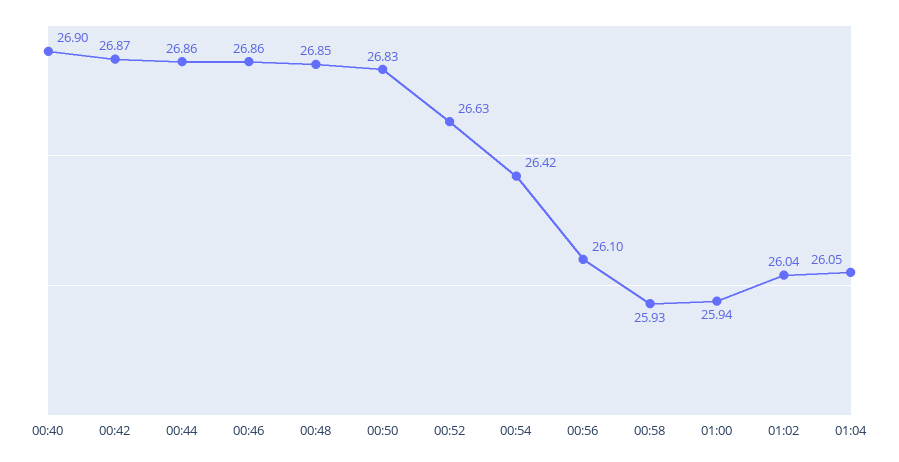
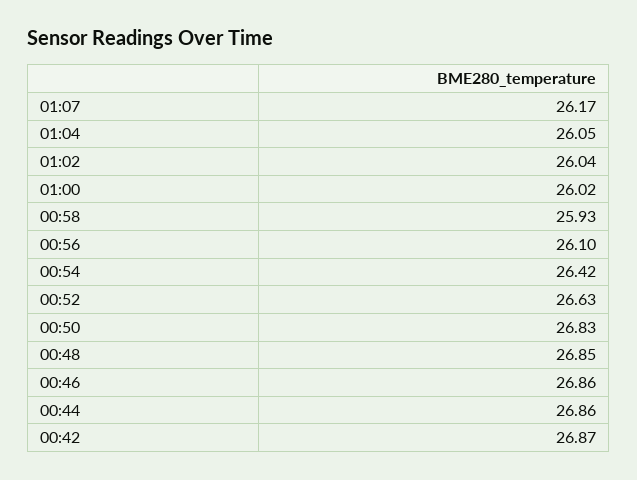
00:40: 26.9 -> none
01:00: 25.94 -> 26.02
01:07: none -> 26.17

